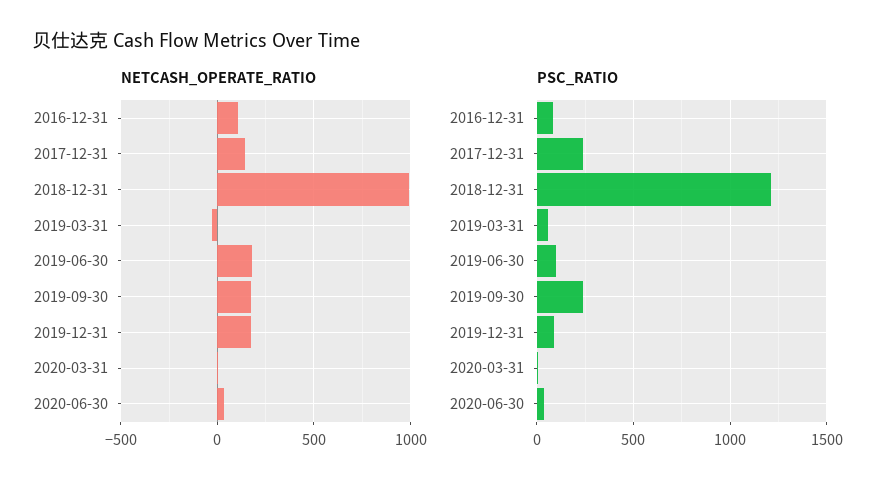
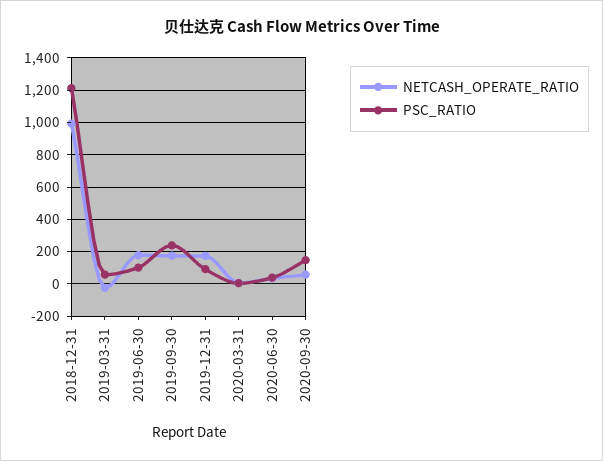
NETCASH_OPERATE_RATIO, 2016-12-31: 100 -> none
NETCASH_OPERATE_RATIO, 2017-12-31: 150 -> none
PSC_RATIO, 2016-12-31: 100 -> none
PSC_RATIO, 2017-12-31: 250 -> none
NETCASH_OPERATE_RATIO, 2020-09-30: none -> 50
PSC_RATIO, 2020-09-30: none -> 150

